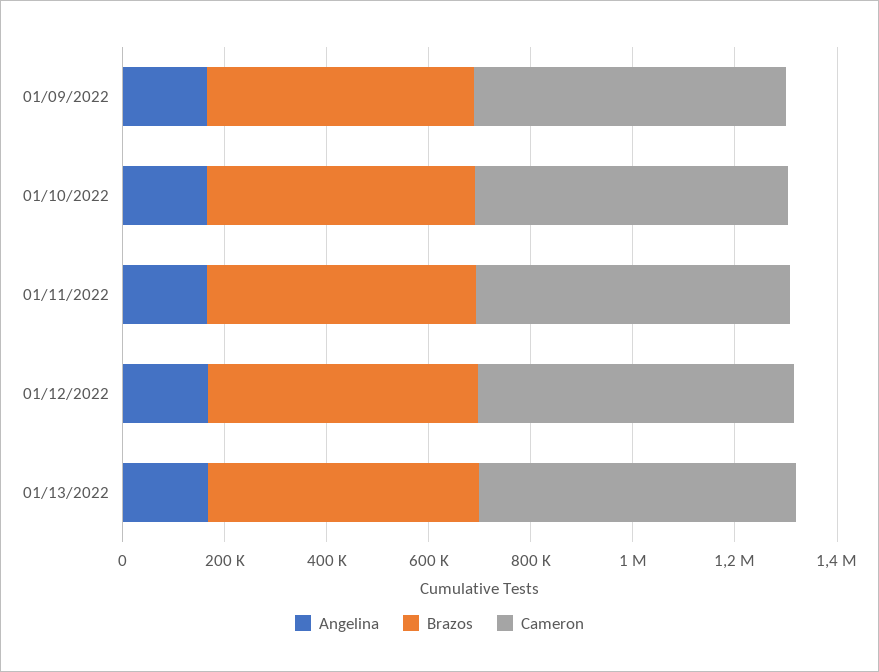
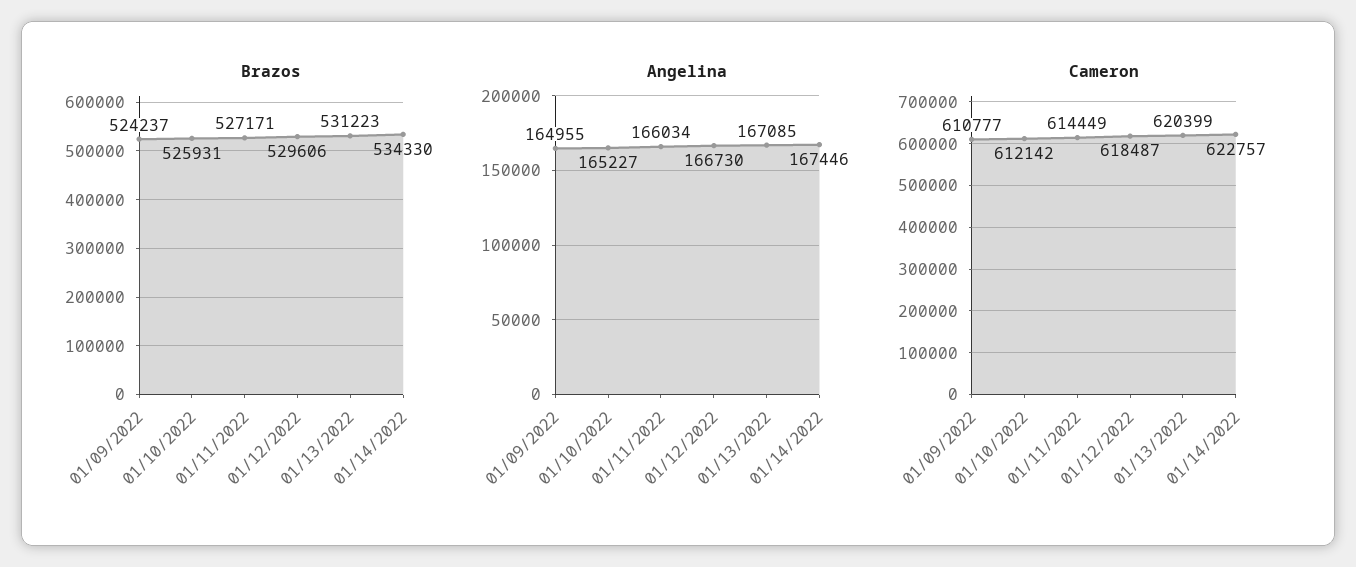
Brazos, 01/14/2022: none -> 534330
Angelina, 01/14/2022: none -> 167446
Cameron, 01/14/2022: none -> 622757

